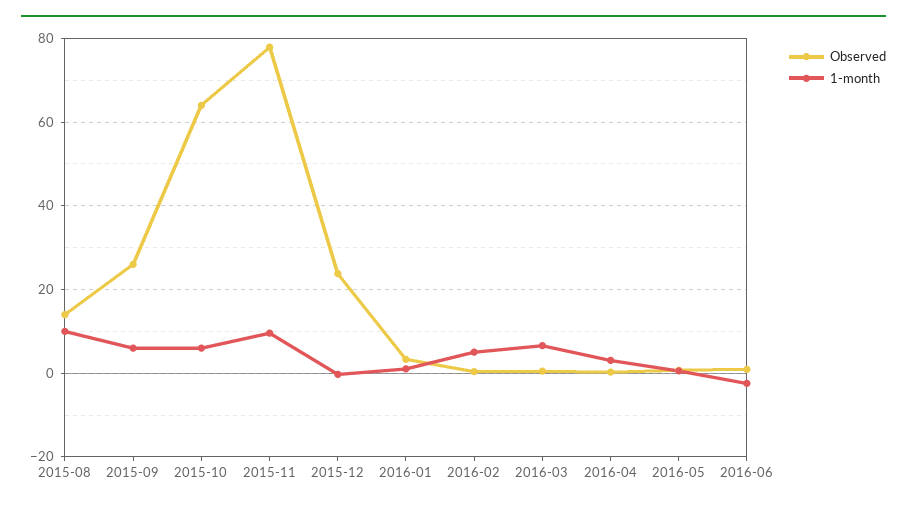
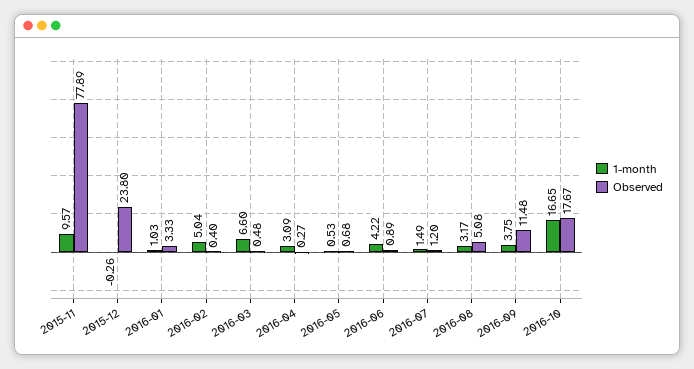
Observed, 2015-08: 14 -> none
1-month, 2015-08: 10 -> none
Observed, 2015-09: 26 -> none
1-month, 2015-09: 6 -> none
Observed, 2015-10: 64 -> none
1-month, 2015-10: 6 -> none
1-month, 2016-06: -2 -> 4.22
1-month, 2016-07: none -> 1.49
Observed, 2016-07: none -> 1.2
1-month, 2016-08: none -> 3.17
Observed, 2016-08: none -> 5.08
1-month, 2016-09: none -> 3.75
Observed, 2016-09: none -> 11.48
1-month, 2016-10: none -> 16.65
Observed, 2016-10: none -> 17.67

